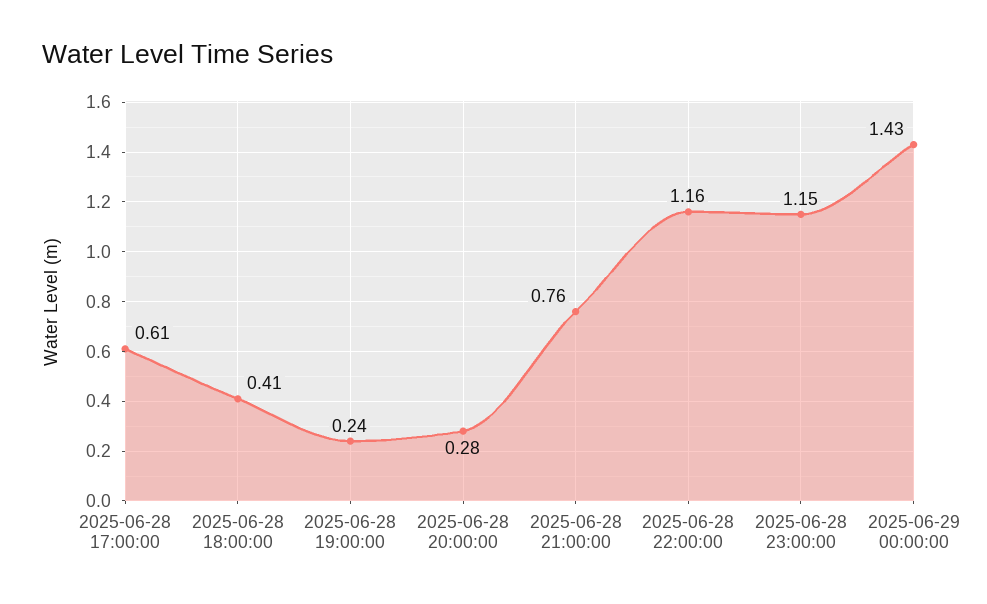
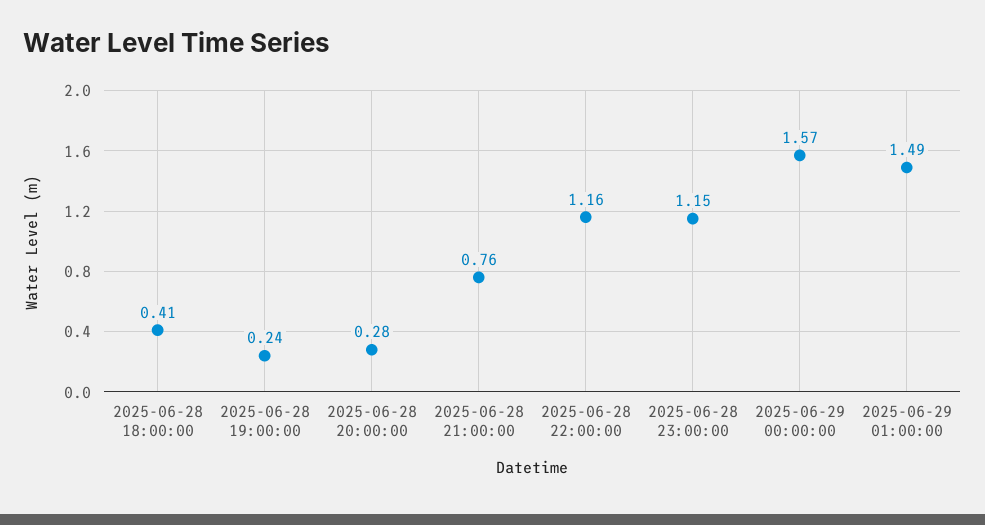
2025-06-28 17:00:00: 0.61 -> none
2025-06-29 00:00:00: 1.43 -> 1.57
2025-06-29 01:00:00: none -> 1.49

